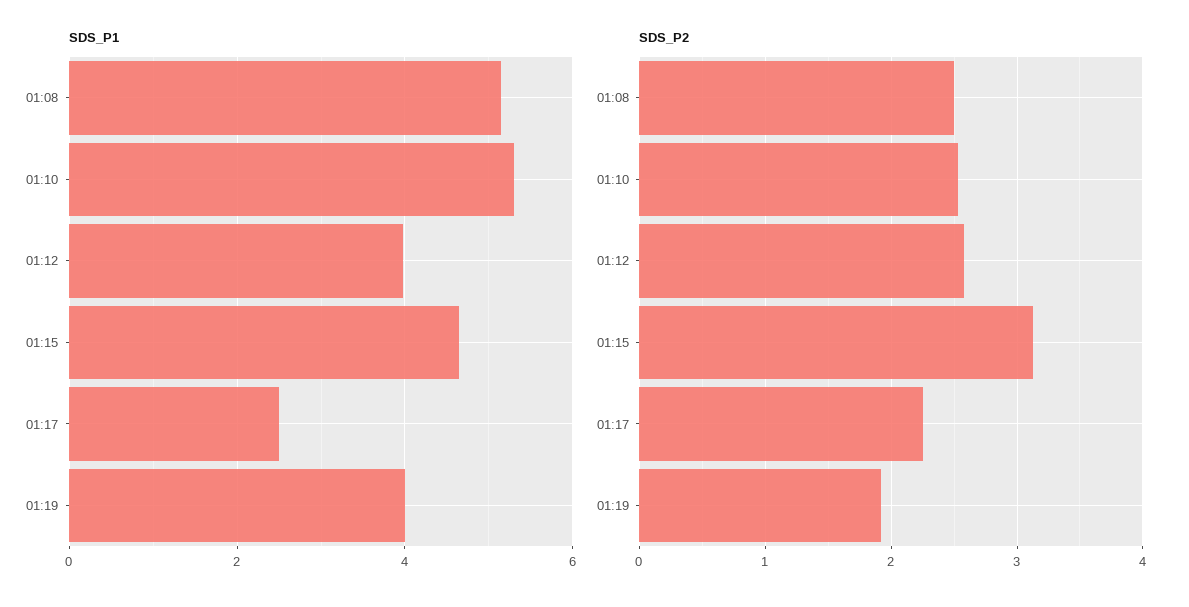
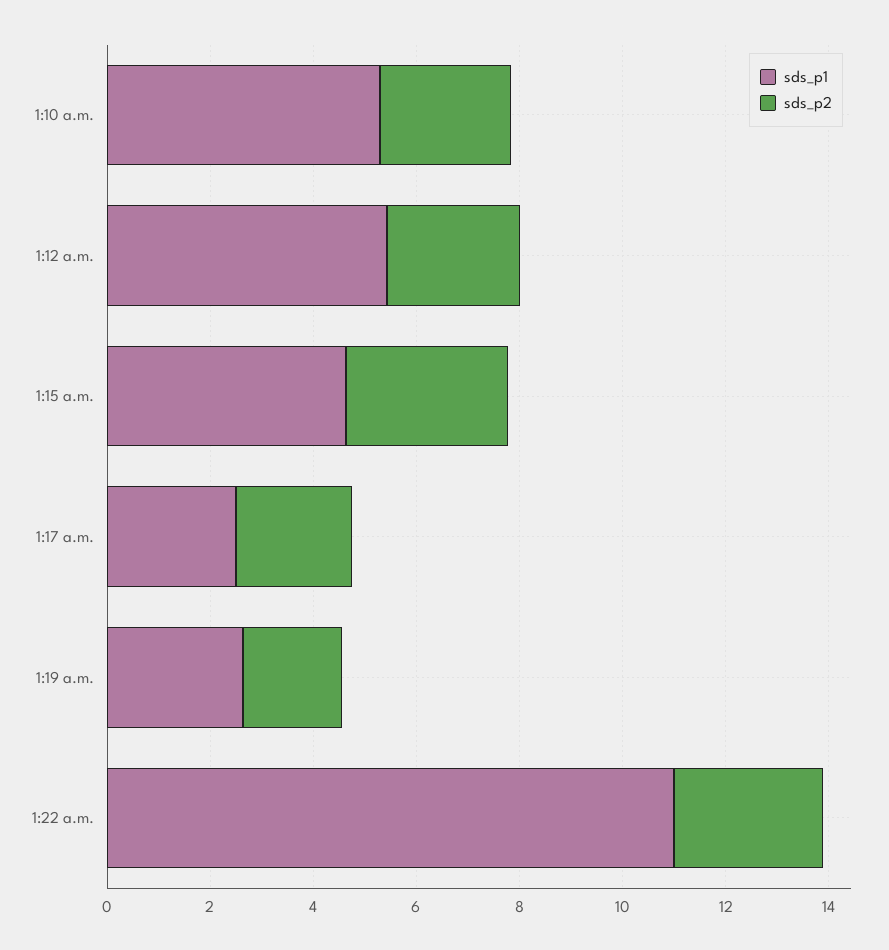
SDS_P1, 01:08: 5.2 -> none
SDS_P1, 01:12: 4 -> 5.5
SDS_P1, 01:19: 4 -> 2.5
SDS_P2, 01:08: 2.5 -> none
SDS_P1, 1:22 a.m.: none -> 11
SDS_P2, 1:22 a.m.: none -> 3

